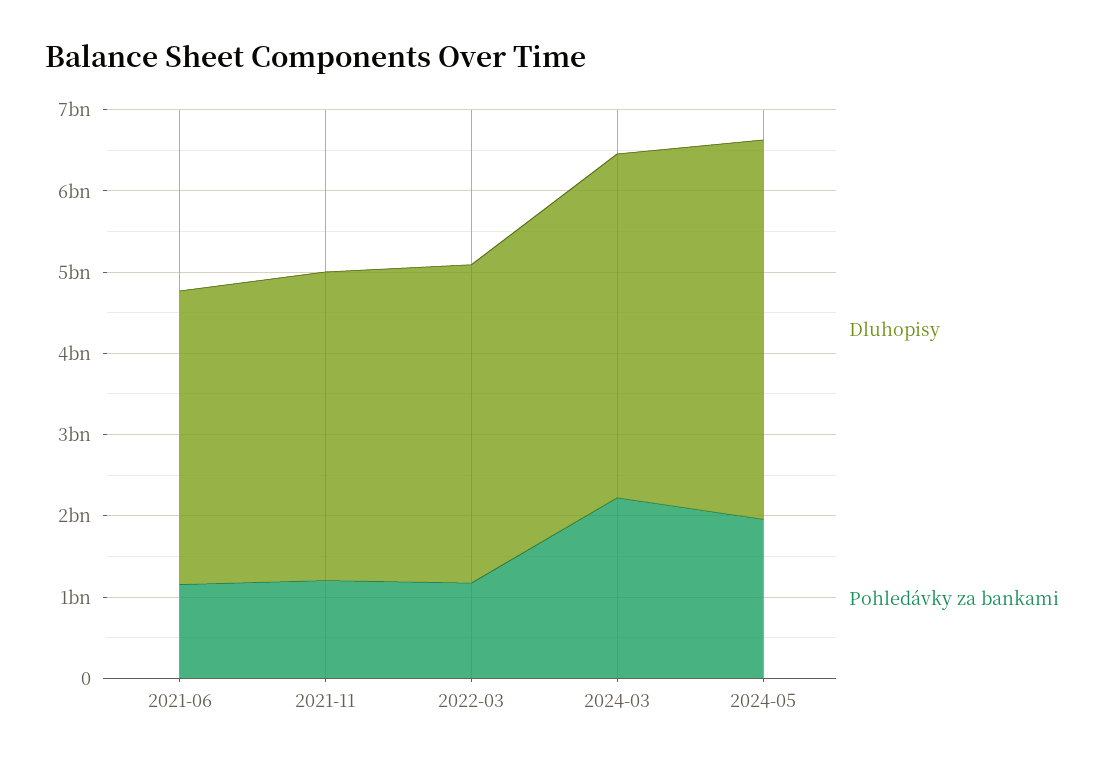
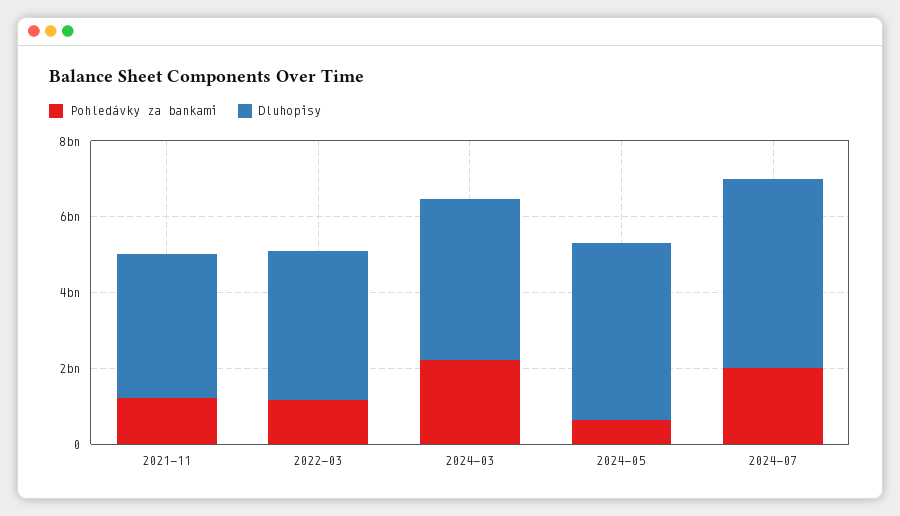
Dluhopisy, 2021-06: 3600000000 -> none
Pohledávky za bankami, 2021-06: 1200000000 -> none
Pohledávky za bankami, 2024-05: 2000000000 -> 500000000
Pohledávky za bankami, 2024-07: none -> 2000000000
Dluhopisy, 2024-07: none -> 5000000000

